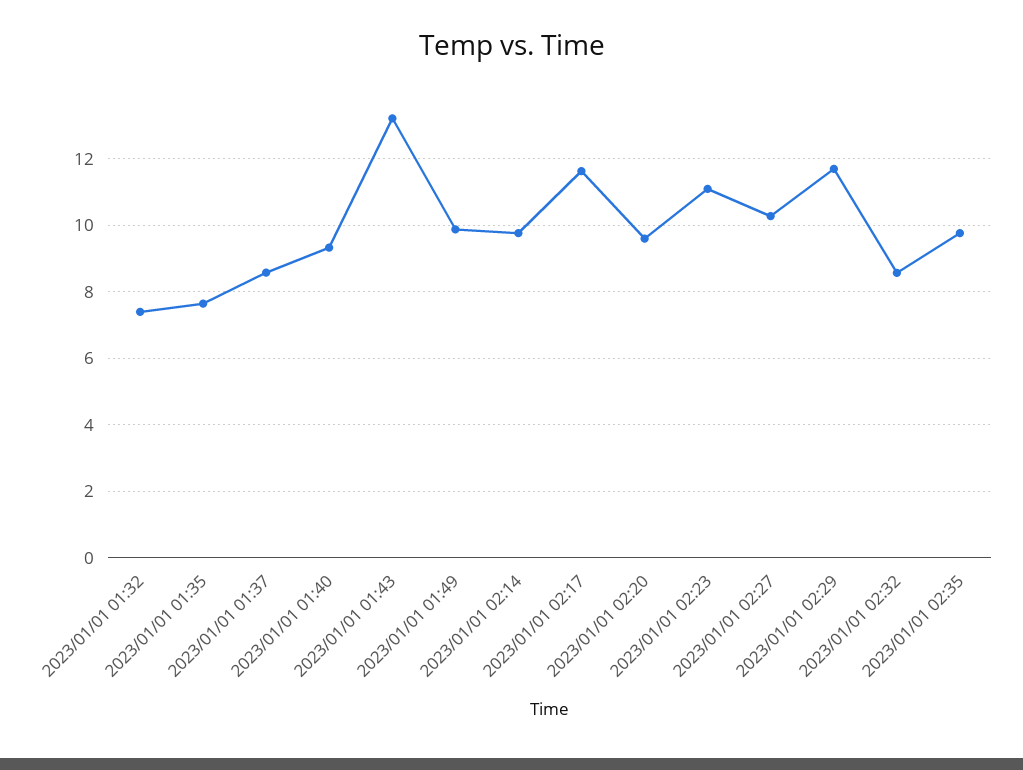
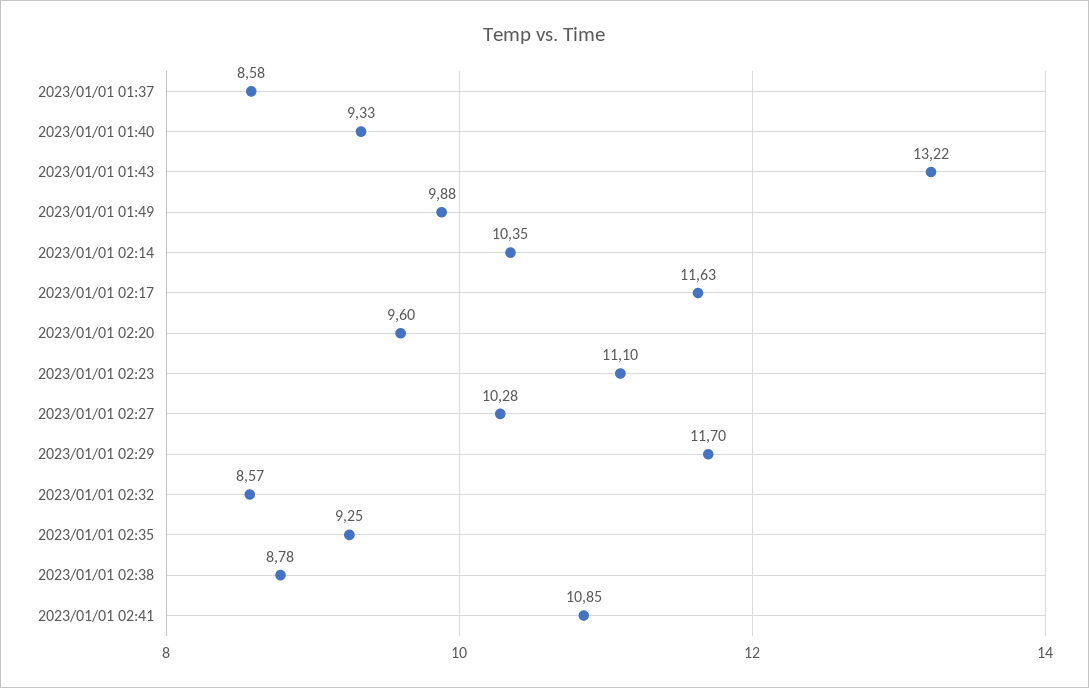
2023/01/01 01:32: 7.4 -> none
2023/01/01 01:35: 7.6 -> none
2023/01/01 02:14: 9.8 -> 10.35
2023/01/01 02:35: 9.8 -> 9.25
2023/01/01 02:38: none -> 8.78
2023/01/01 02:41: none -> 10.85

